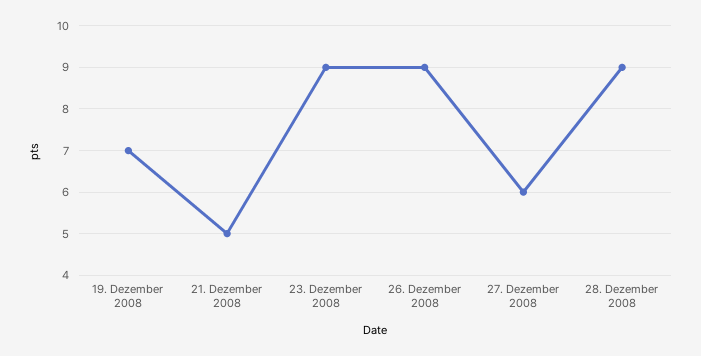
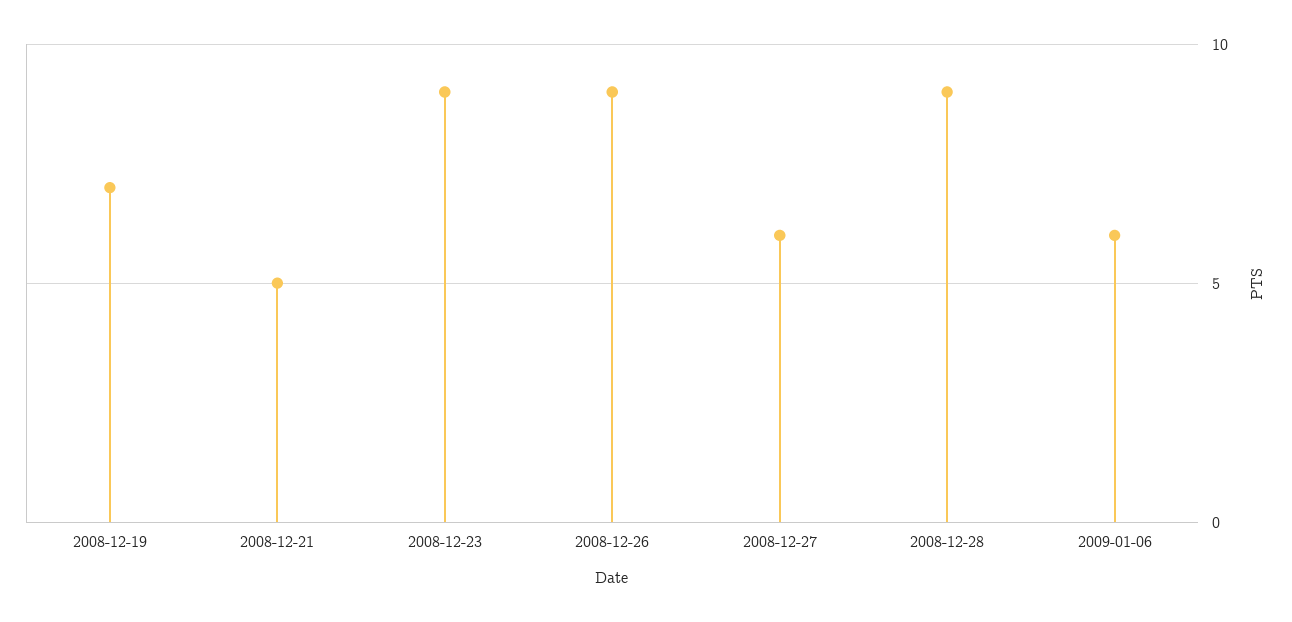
2009-01-06: none -> 6

